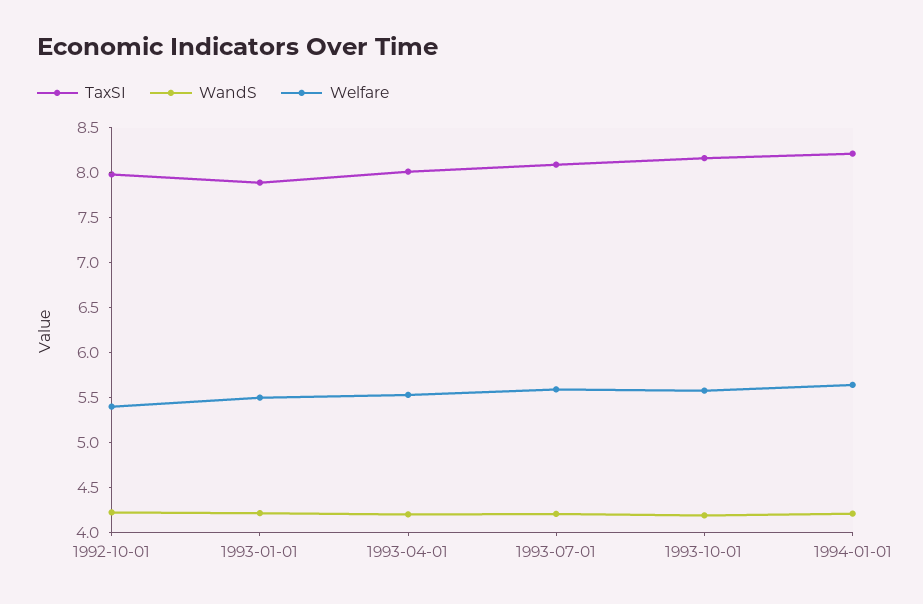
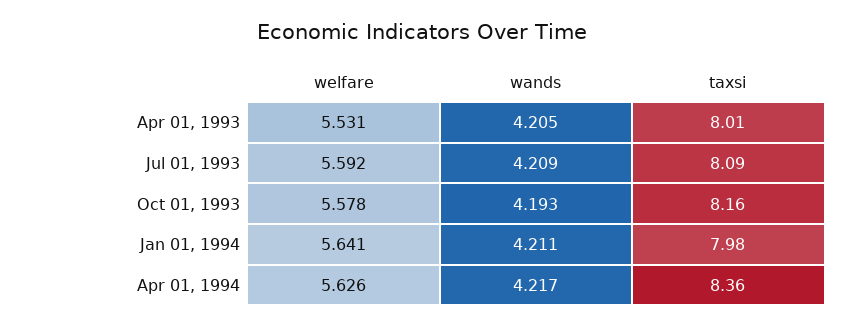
TaxSI, 1992-10-01: 8 -> none
WandS, 1992-10-01: 4.2 -> none
Welfare, 1992-10-01: 5.4 -> none
TaxSI, 1993-01-01: 7.9 -> none
WandS, 1993-01-01: 4.2 -> none
Welfare, 1993-01-01: 5.5 -> none
TaxSI, 1994-01-01: 8.2 -> 7.98
Welfare, Apr 01, 1994: none -> 5.626
WandS, Apr 01, 1994: none -> 4.217
TaxSI, Apr 01, 1994: none -> 8.36

